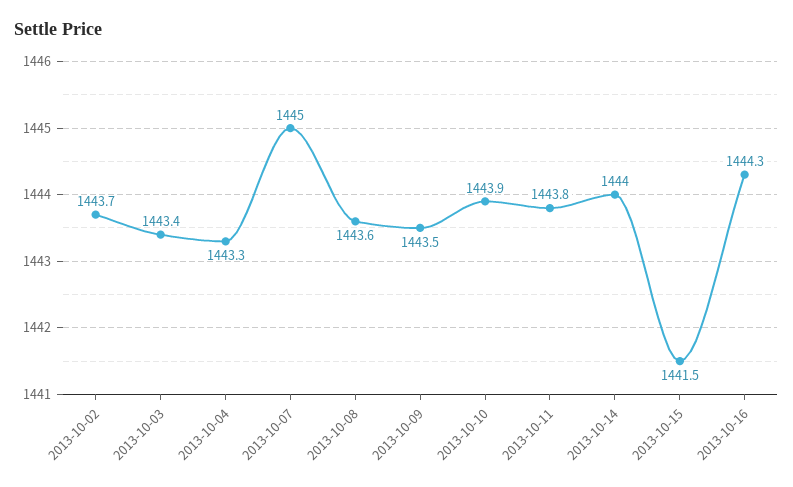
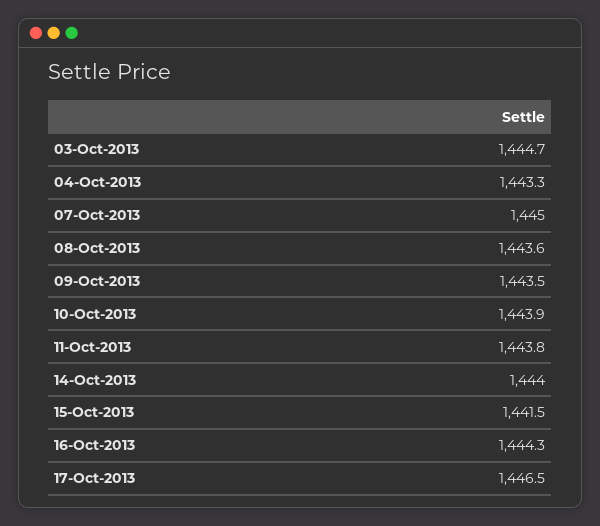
2013-10-02: 1443.7 -> none
2013-10-03: 1443.4 -> 1444.7
17-Oct-2013: none -> 1446.5

